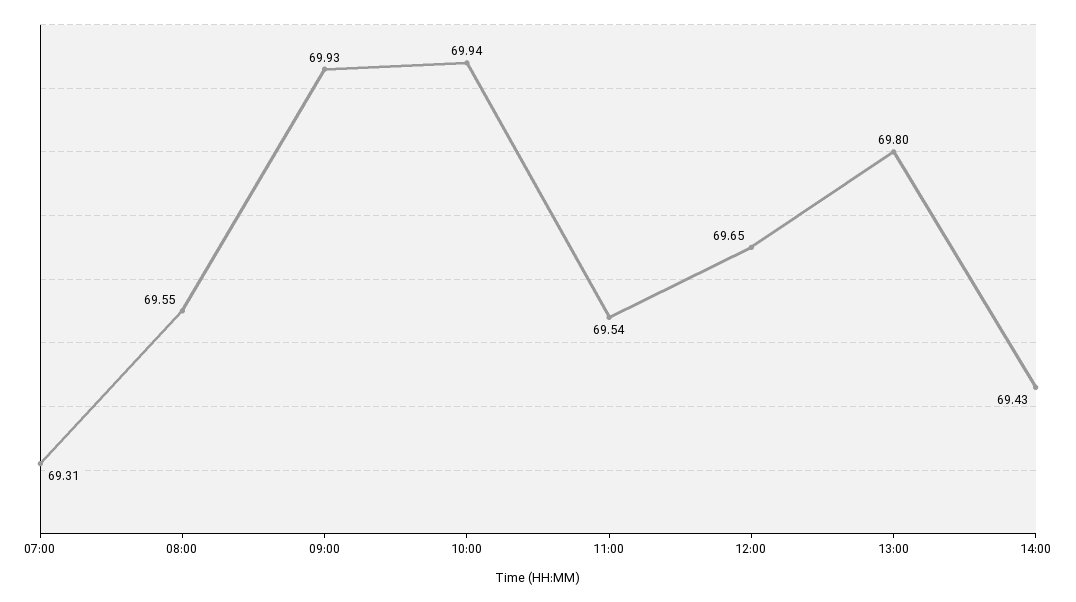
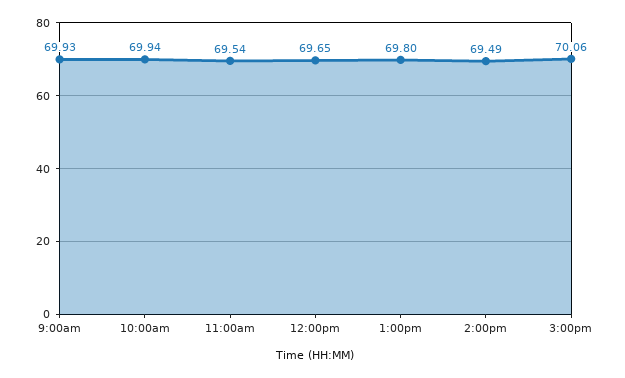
07:00: 69.31 -> none
08:00: 69.55 -> none
14:00: 69.43 -> 69.49
3:00pm: none -> 70.06

